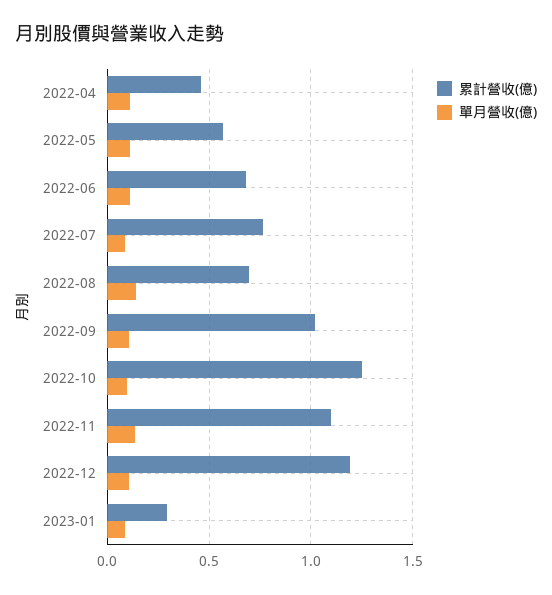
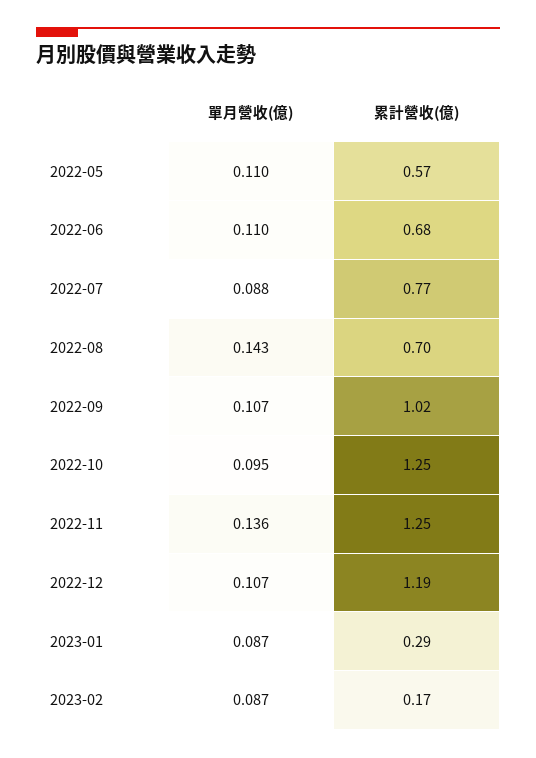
累計營收(億), 2022-04: 0.45 -> none
單月營收(億), 2022-04: 0.1 -> none
累計營收(億), 2022-11: 1.1 -> 1.25
單月營收(億), 2023-02: none -> 0.087
累計營收(億), 2023-02: none -> 0.17

